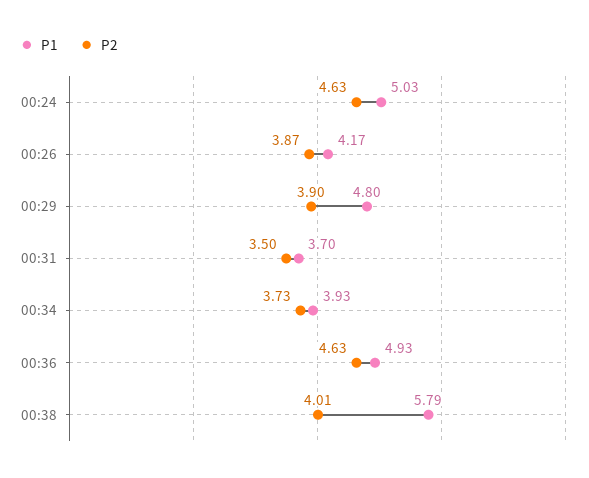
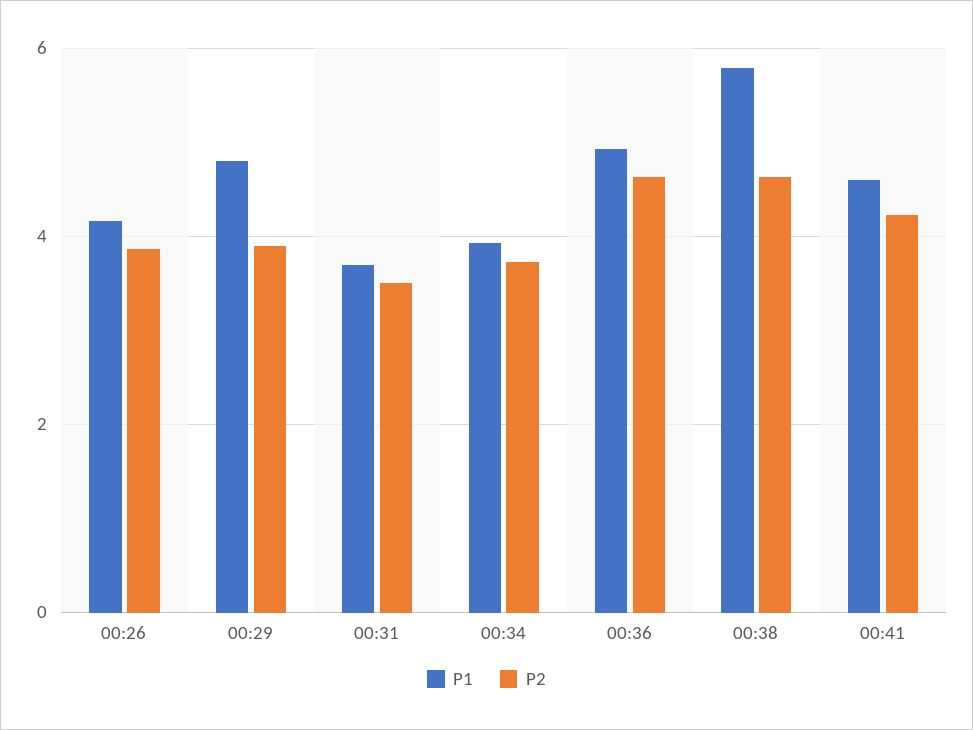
P1, 00:24: 5.03 -> none
P2, 00:24: 4.63 -> none
P2, 00:38: 4.01 -> 4.6
P1, 00:41: none -> 4.6
P2, 00:41: none -> 4.2

